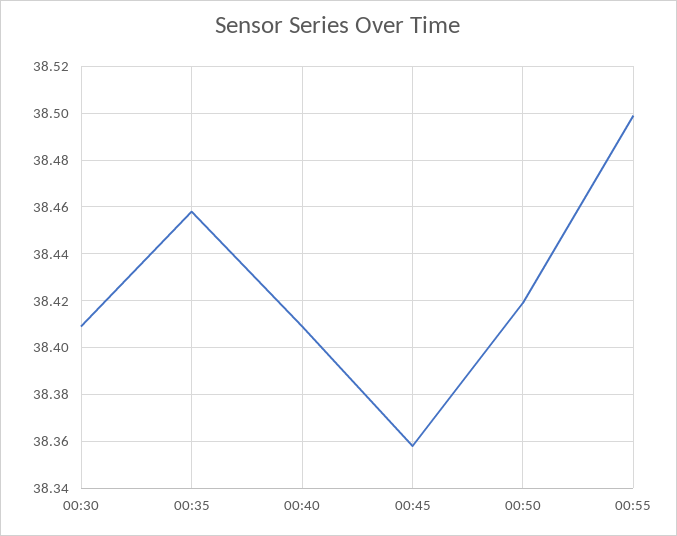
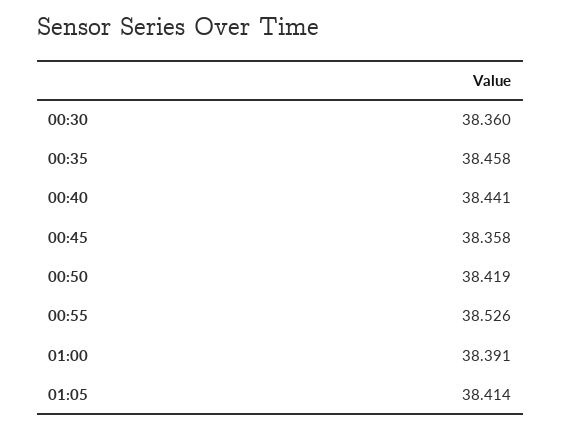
00:30: 38.41 -> 38.36
00:40: 38.41 -> 38.441
00:55: 38.5 -> 38.526
01:00: none -> 38.391
01:05: none -> 38.414

